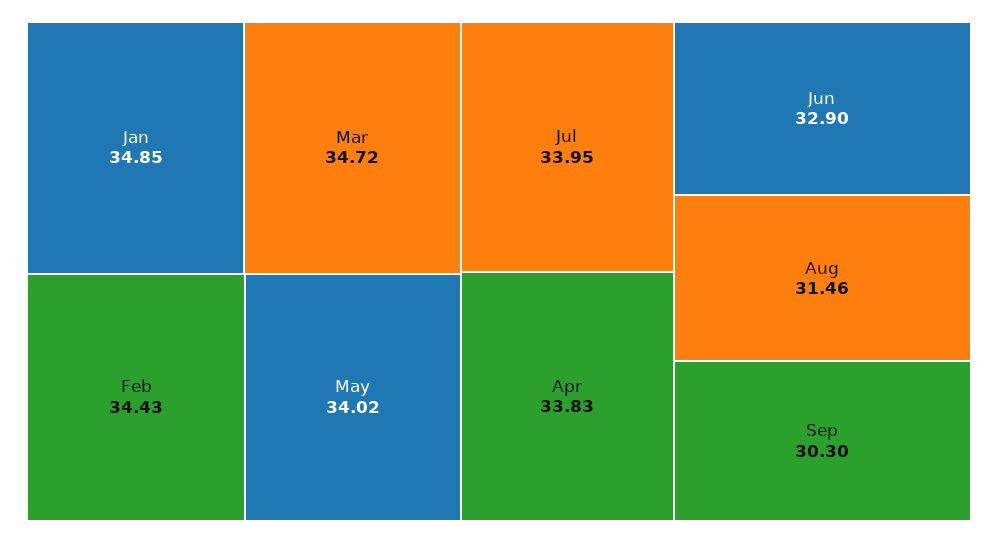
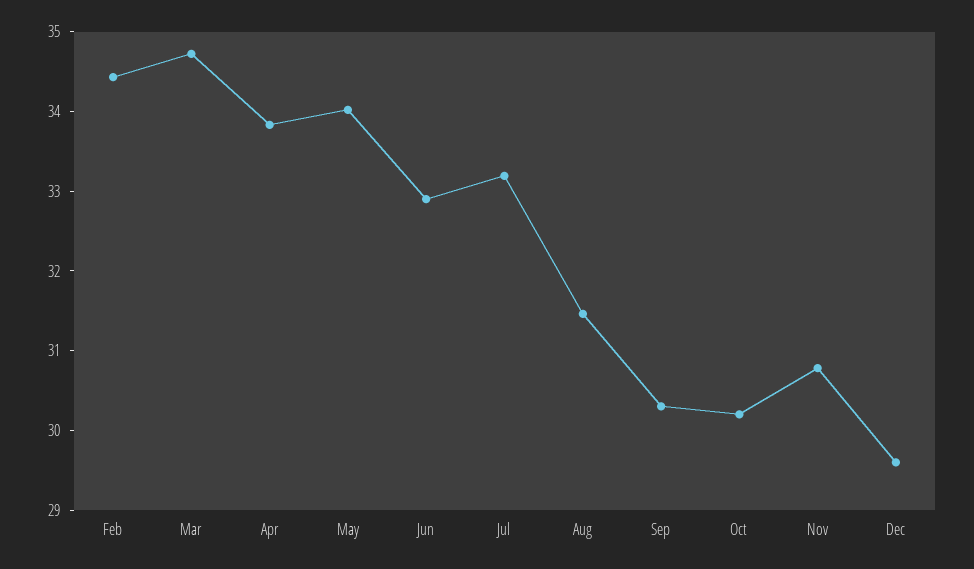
Jan: 34.85 -> none
Jul: 33.95 -> 33.2
Oct: none -> 30.2
Nov: none -> 30.8
Dec: none -> 29.6

